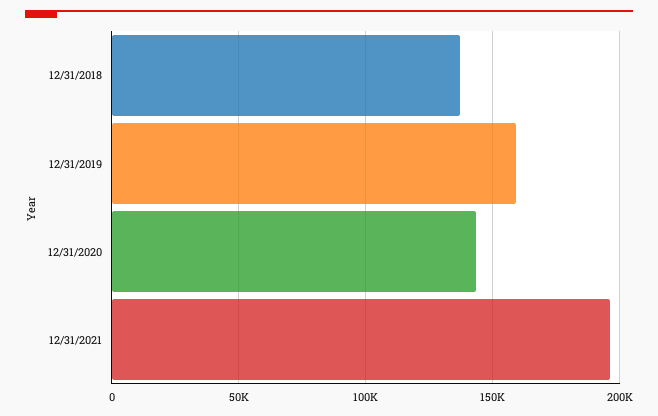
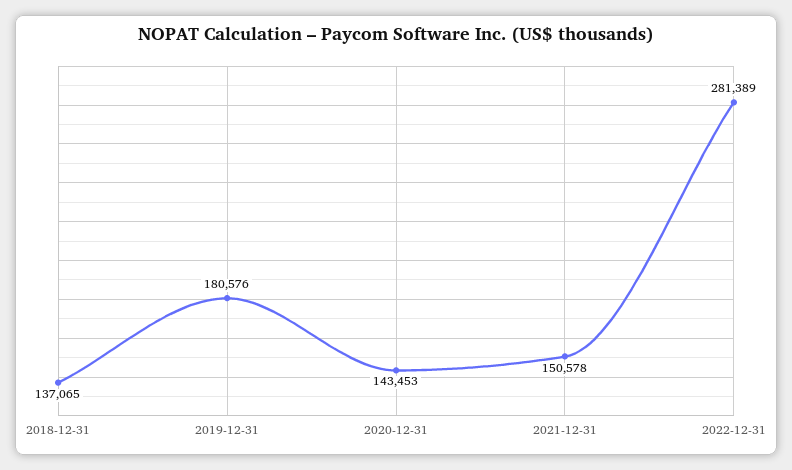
12/31/2019: 160000 -> 180576
12/31/2021: 195000 -> 150578
2022-12-31: none -> 281389

